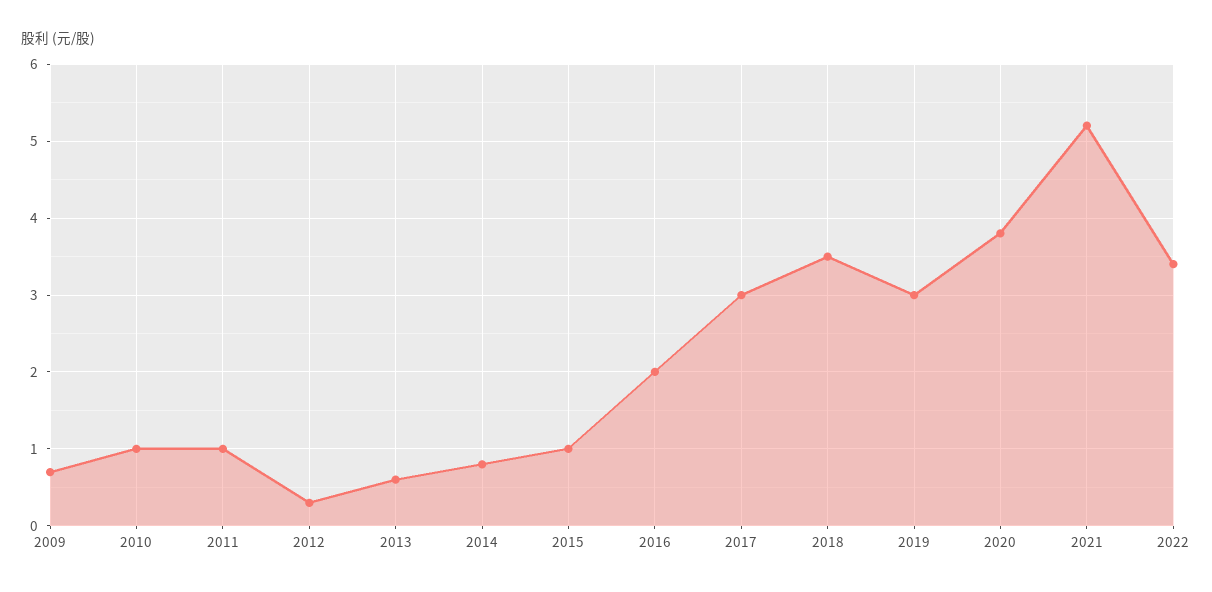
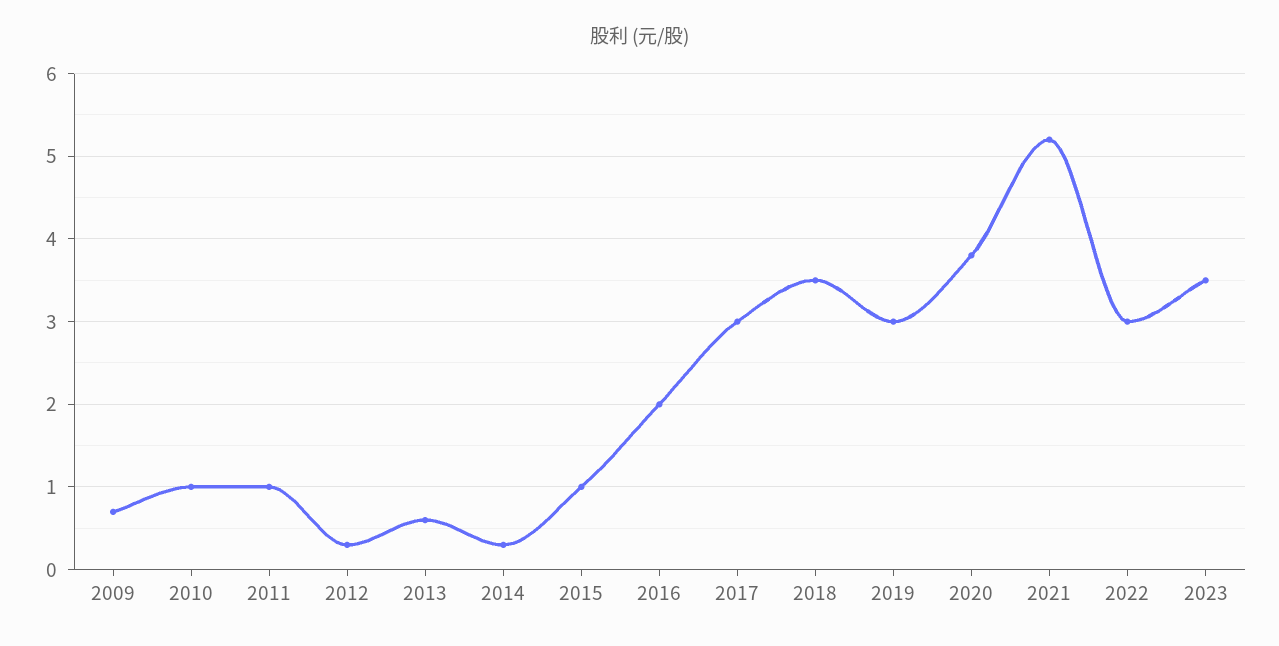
2014: 0.8 -> 0.3
2022: 3.4 -> 3
2023: none -> 3.5

